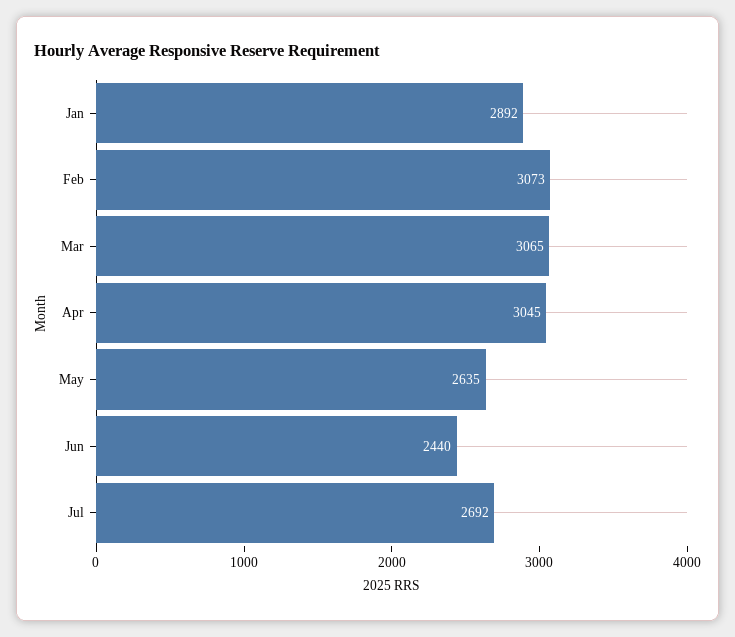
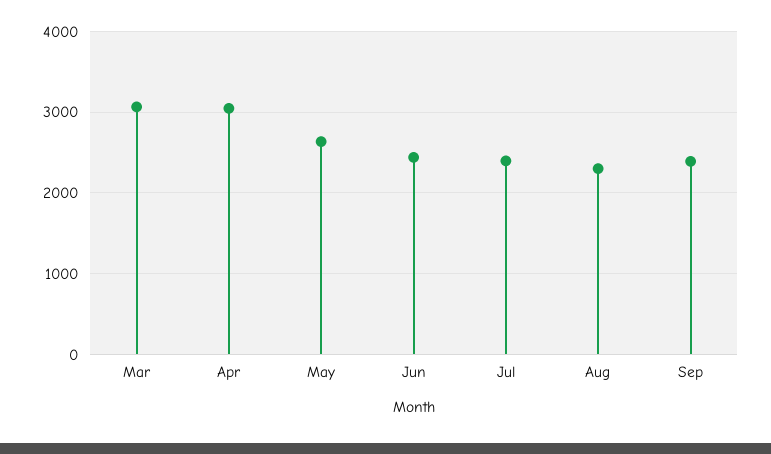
Jan: 2892 -> none
Feb: 3073 -> none
Jul: 2692 -> 2400
Aug: none -> 2300
Sep: none -> 2400

